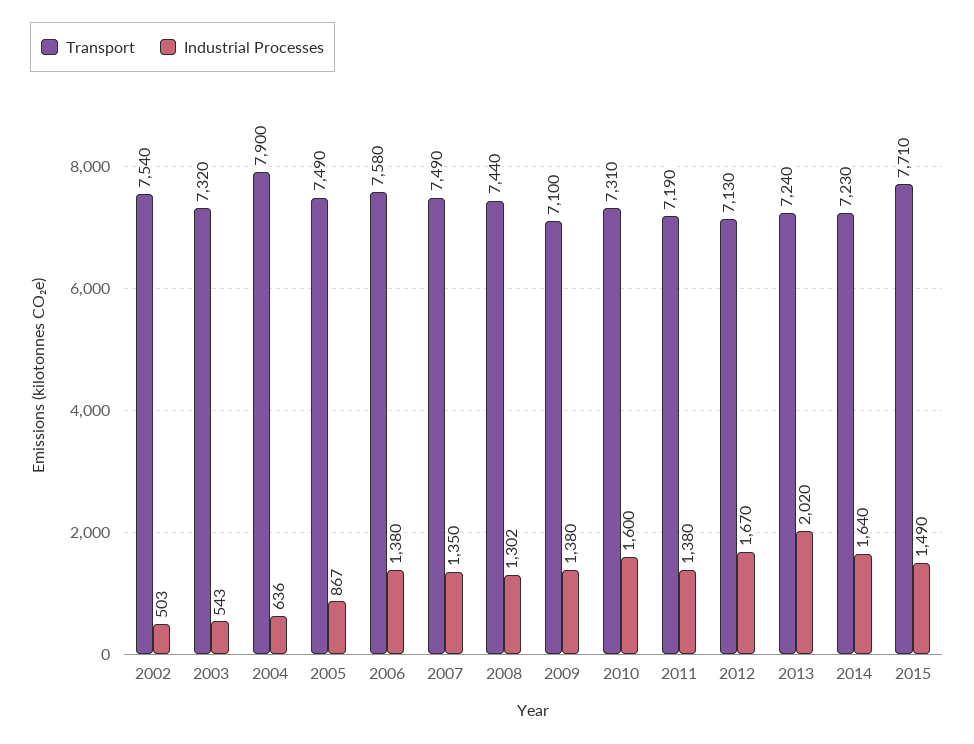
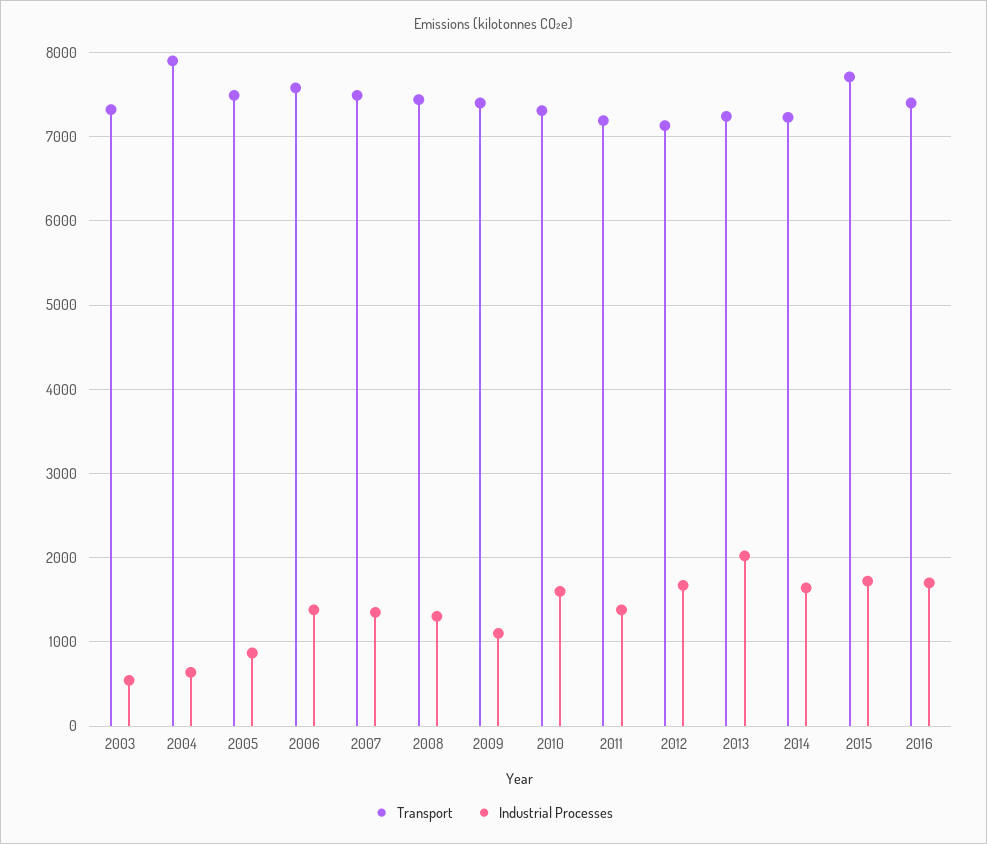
Transport, 2002: 7540 -> none
Industrial Processes, 2002: 503 -> none
Transport, 2009: 7100 -> 7400
Industrial Processes, 2009: 1380 -> 1100
Industrial Processes, 2015: 1490 -> 1700
Transport, 2016: none -> 7400
Industrial Processes, 2016: none -> 1700

